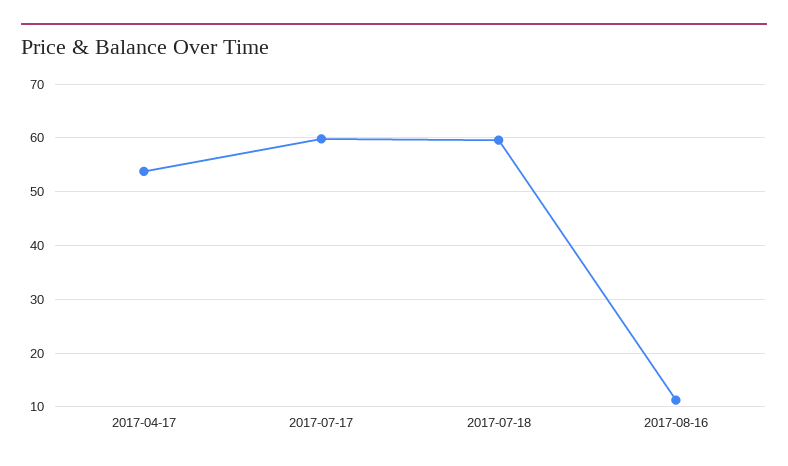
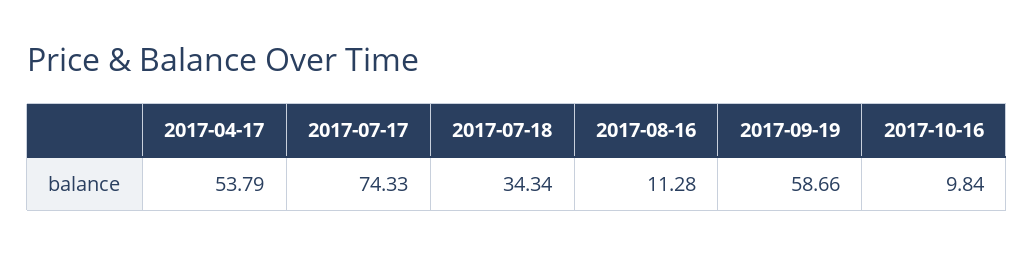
2017-07-17: 60 -> 74.33
2017-07-18: 60 -> 34.34
2017-09-19: none -> 58.66
2017-10-16: none -> 9.84

